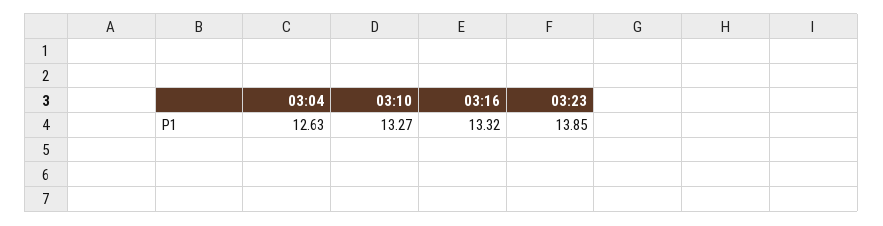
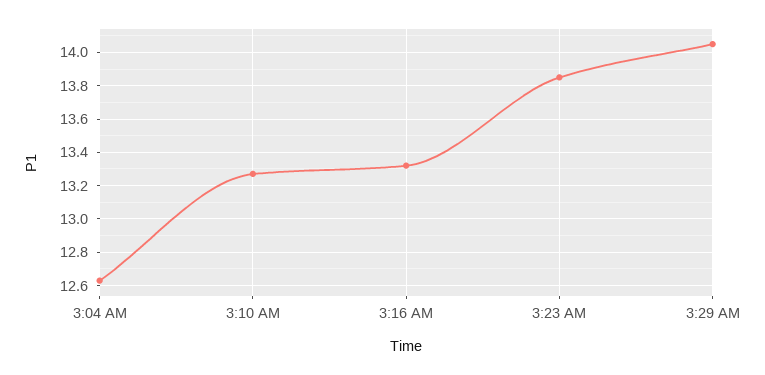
3:29 AM: none -> 14.05

